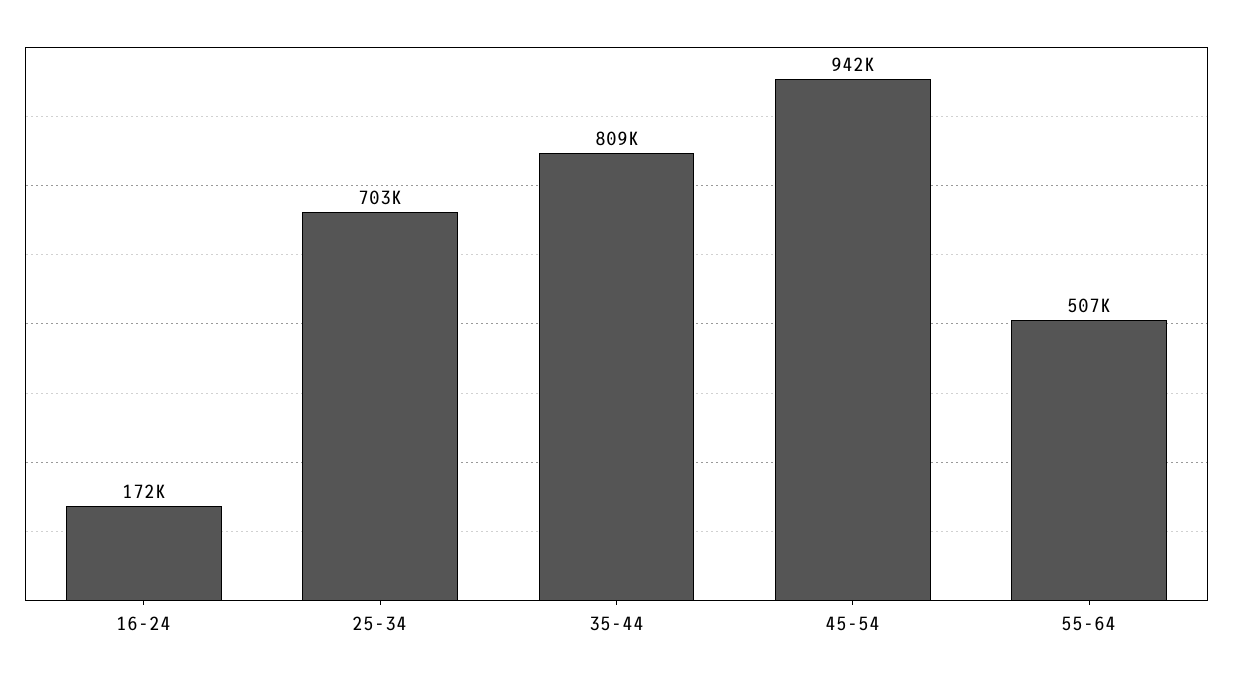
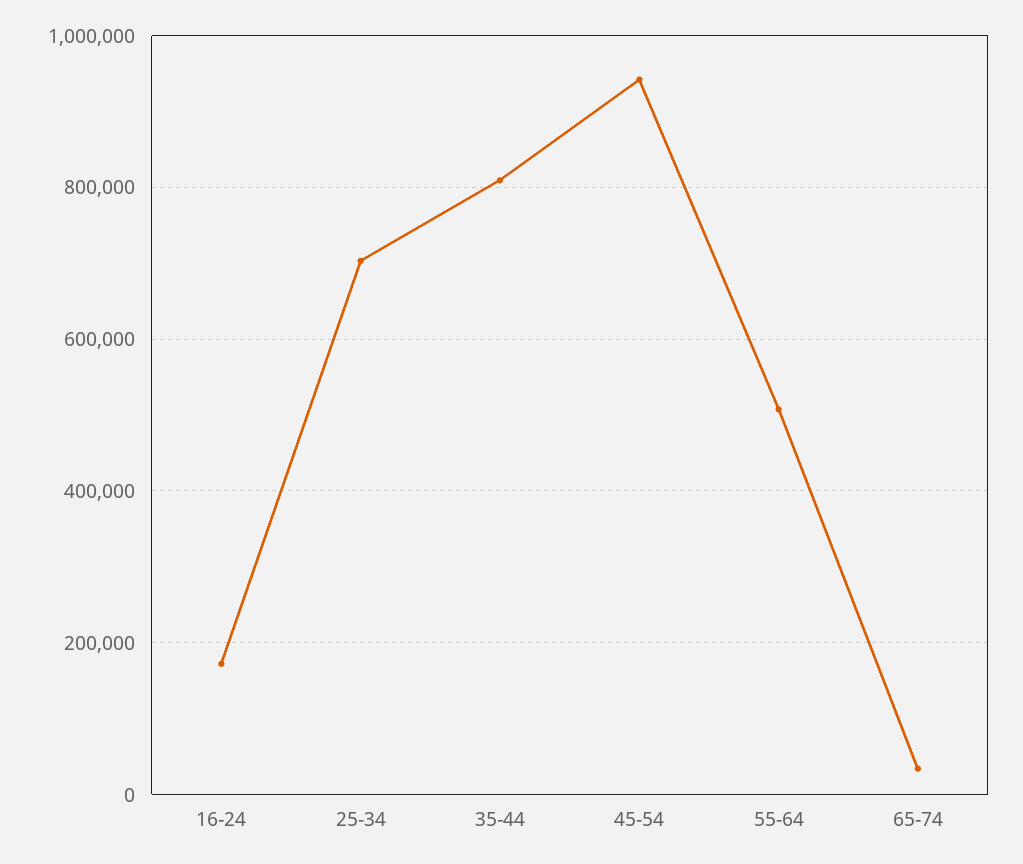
65-74: none -> 40000

